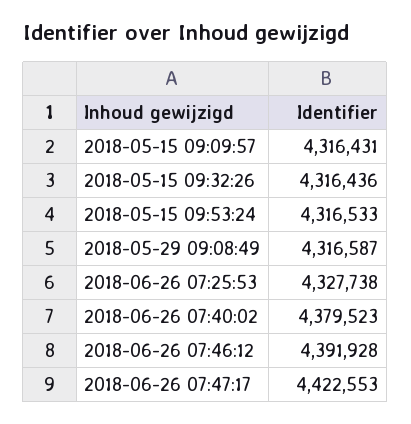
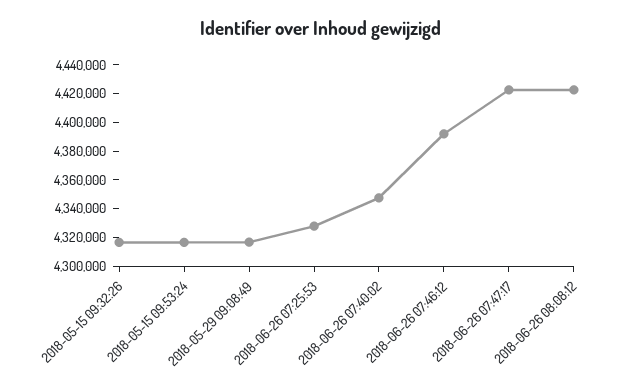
2018-05-15 09:09:57: 4316431 -> none
2018-06-26 07:40:02: 4379523 -> 4350000
2018-06-26 08:08:12: none -> 4420000

